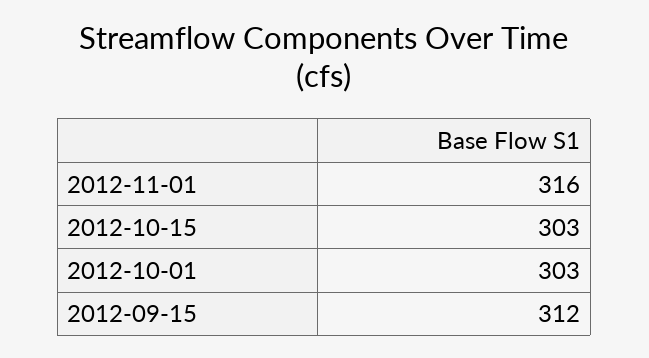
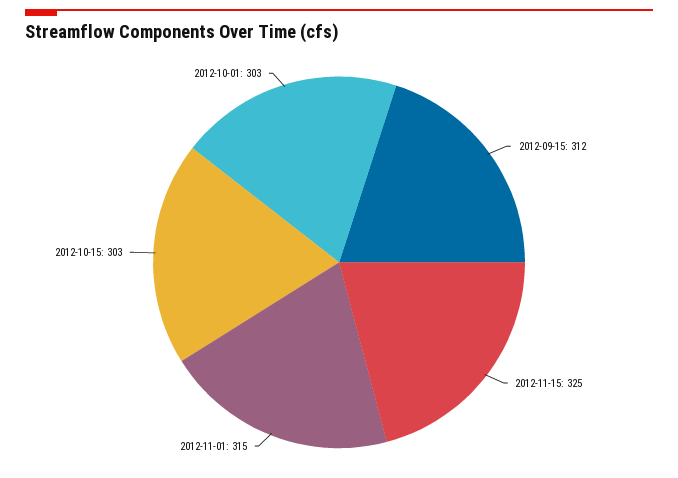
2012-11-01: 316 -> 315
2012-11-15: none -> 325

